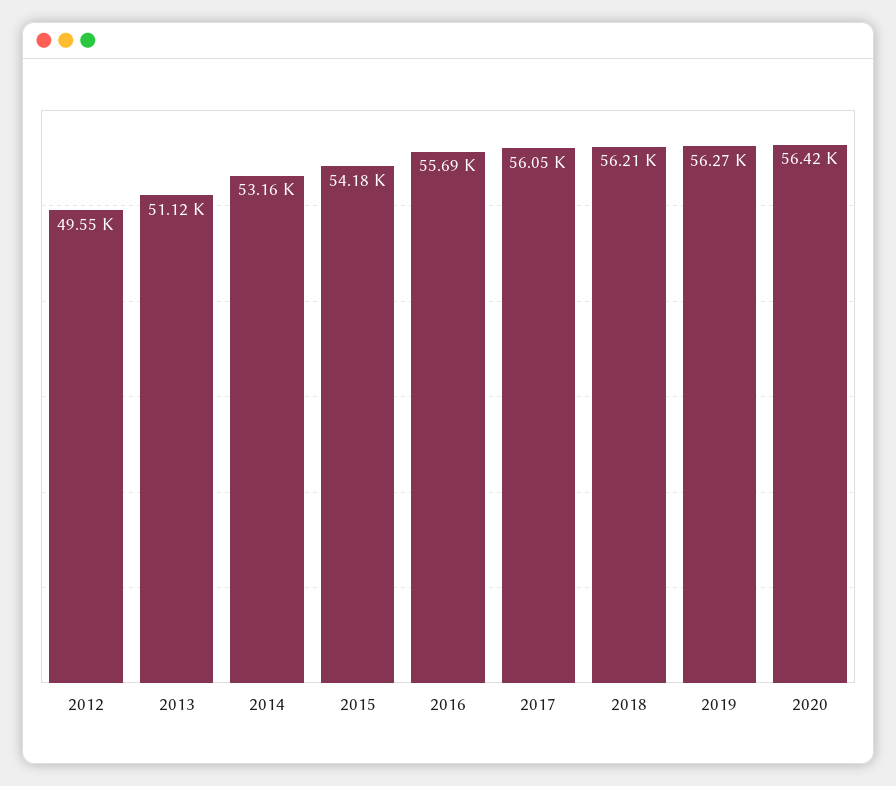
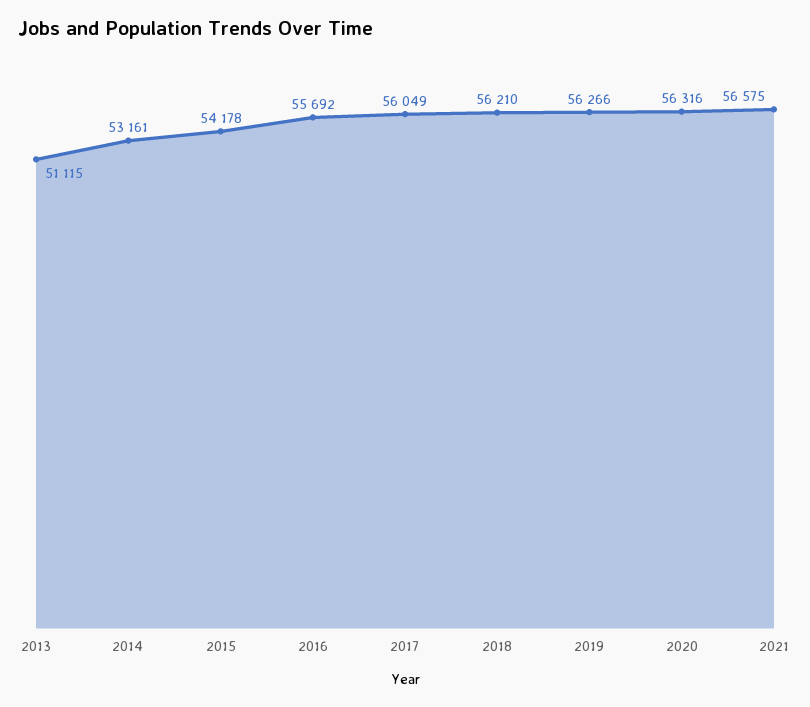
2012: 49550 -> none
2020: 56420 -> 56316
2021: none -> 56575

